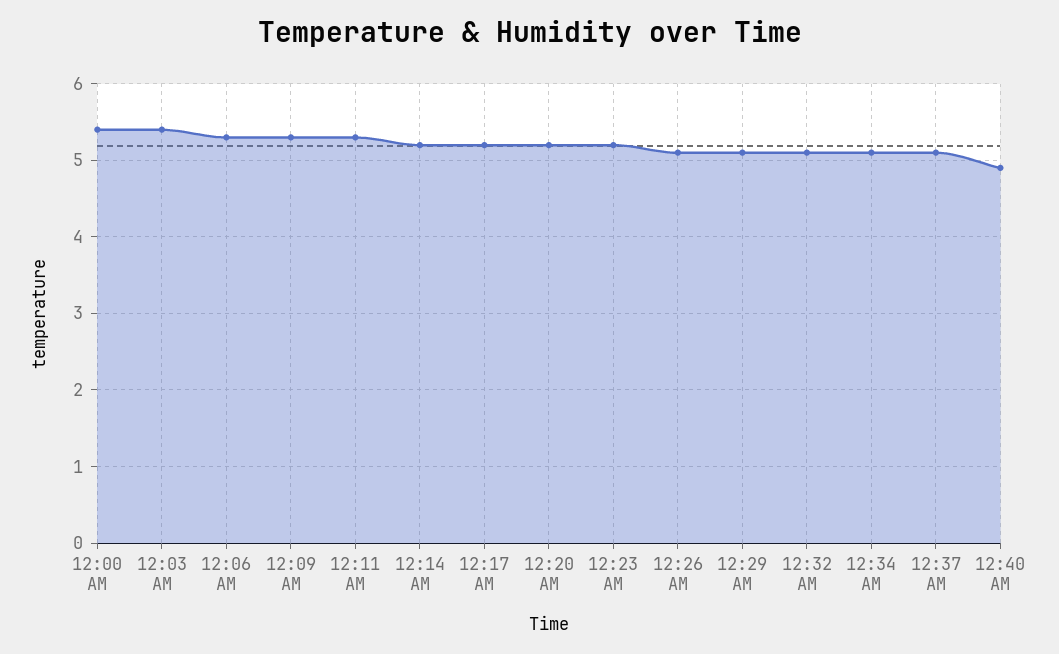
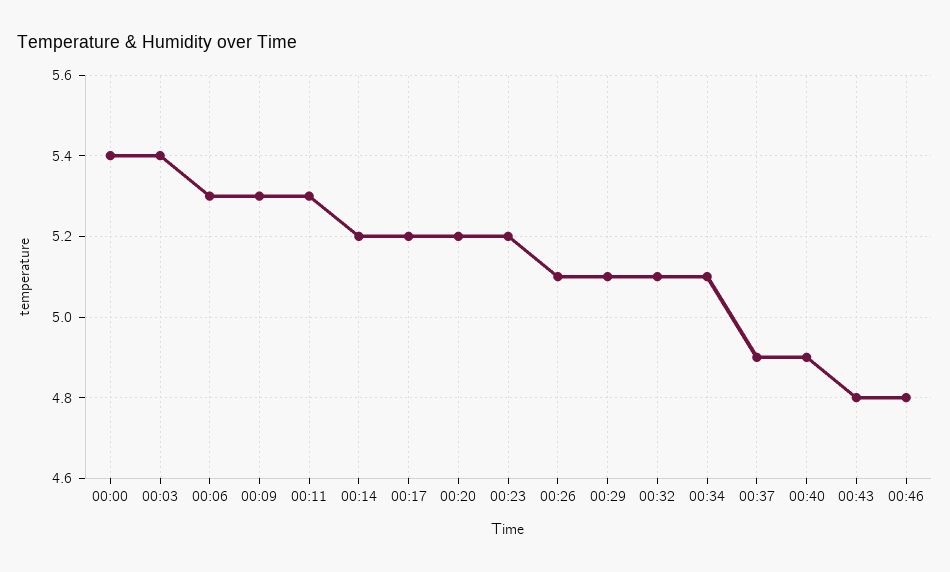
12:37 AM: 5.1 -> 4.9
00:43: none -> 4.8
00:46: none -> 4.8

